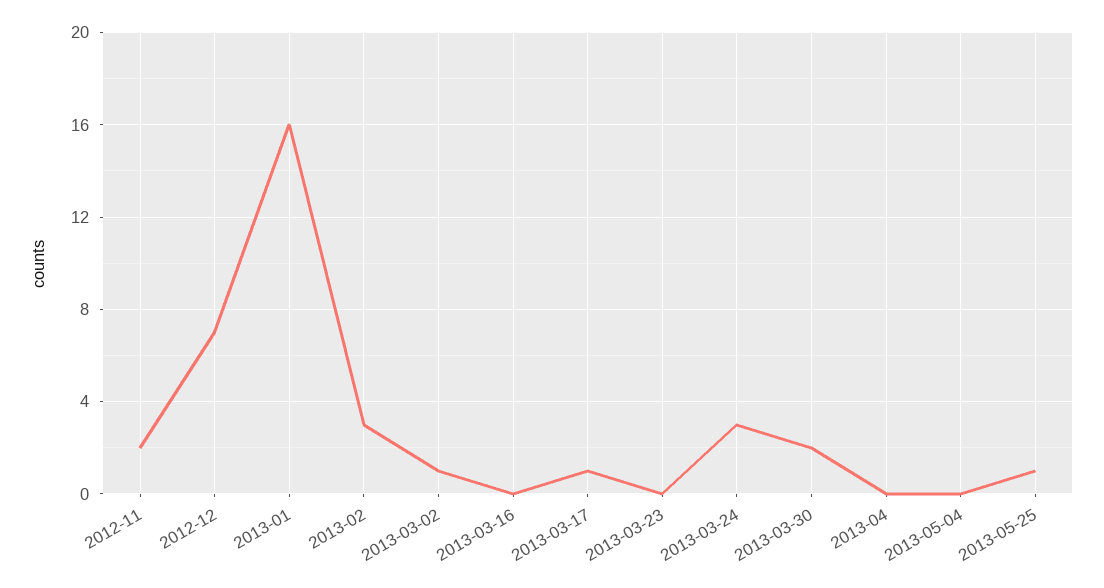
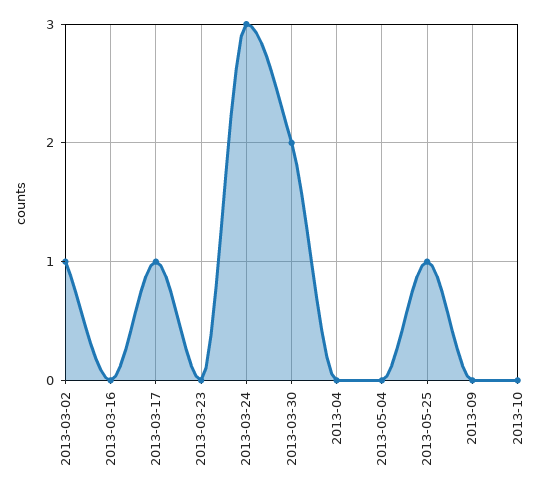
2012-11: 2 -> none
2012-12: 7 -> none
2013-01: 16 -> none
2013-02: 3 -> none
2013-09: none -> 0
2013-10: none -> 0

